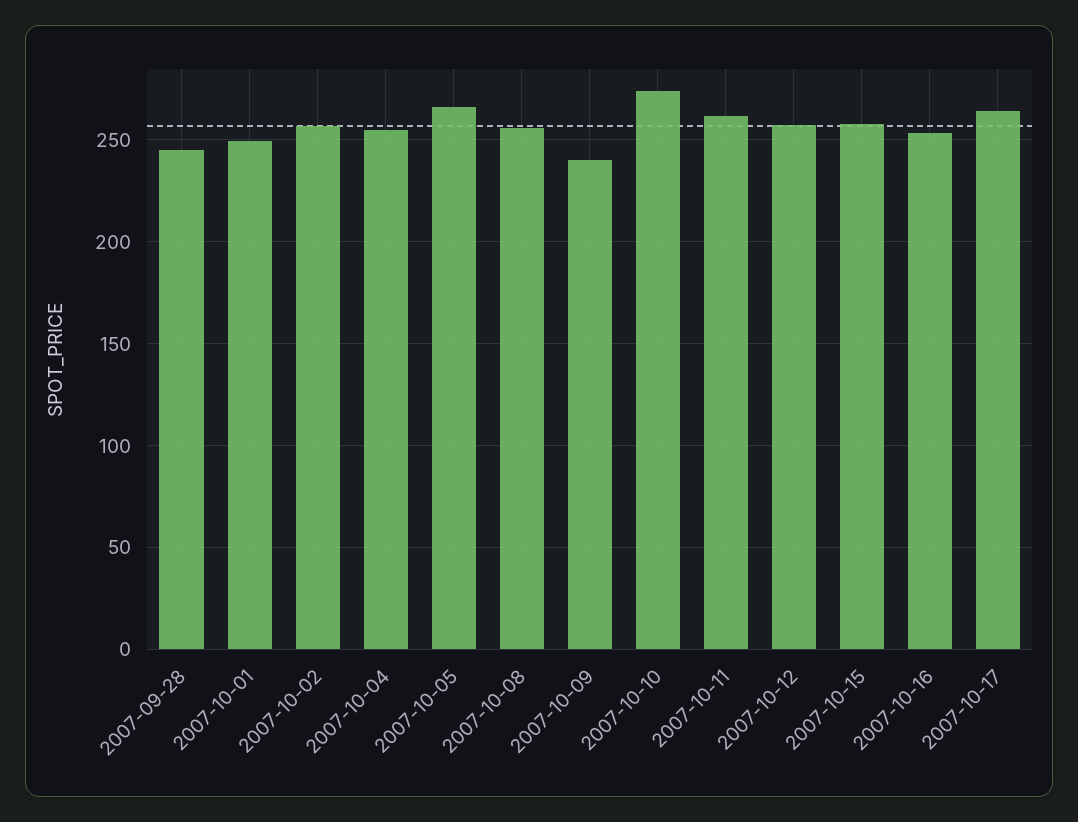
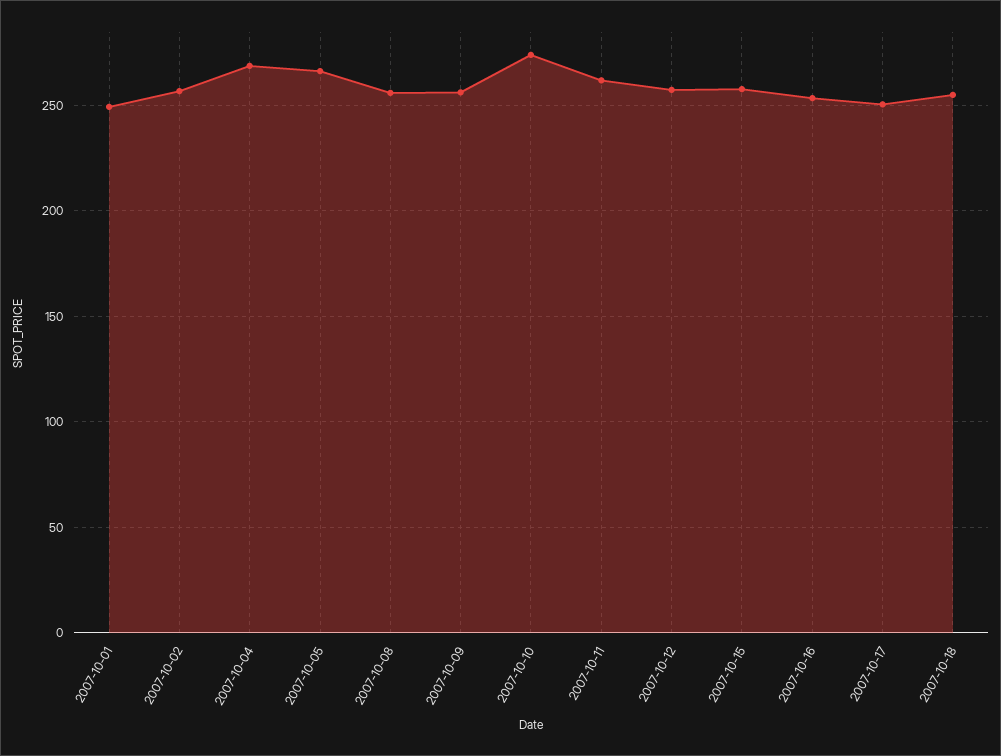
2007-09-28: 245 -> none
2007-10-04: 255 -> 270
2007-10-09: 240 -> 255
2007-10-17: 265 -> 250
2007-10-18: none -> 255

